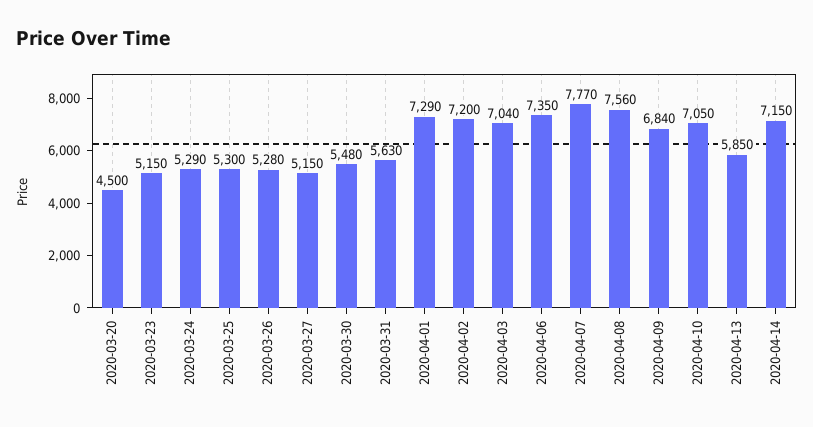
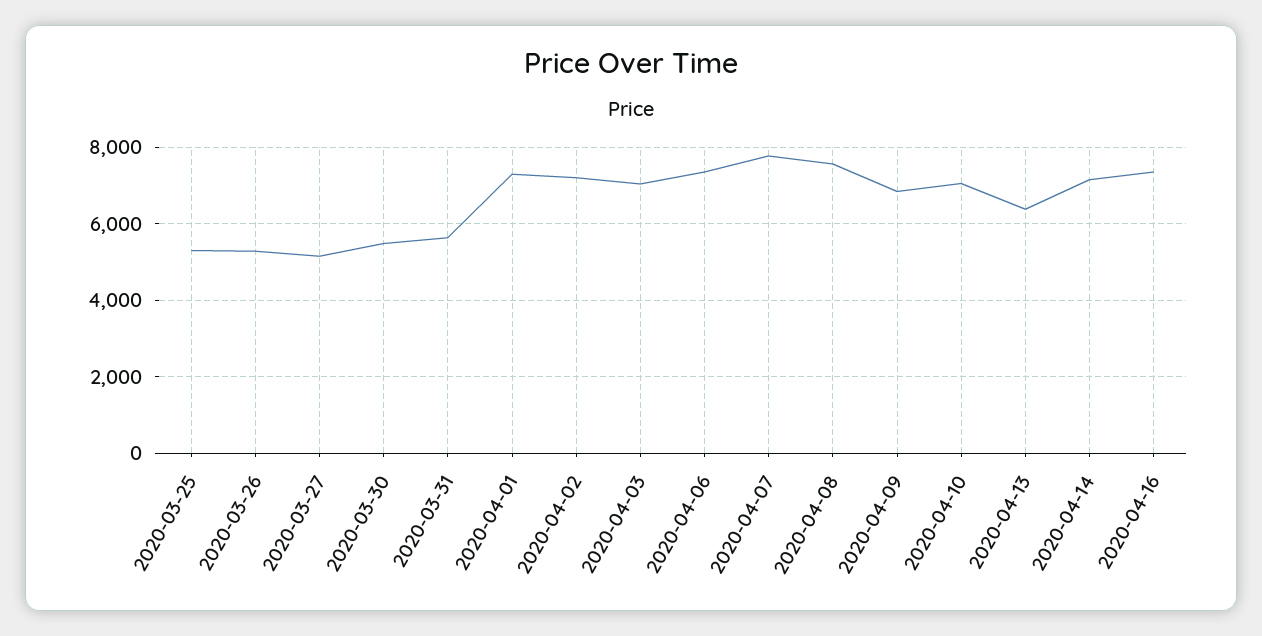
2020-03-20: 4500 -> none
2020-03-23: 5150 -> none
2020-03-24: 5290 -> none
2020-04-13: 5850 -> 6400
2020-04-16: none -> 7400

